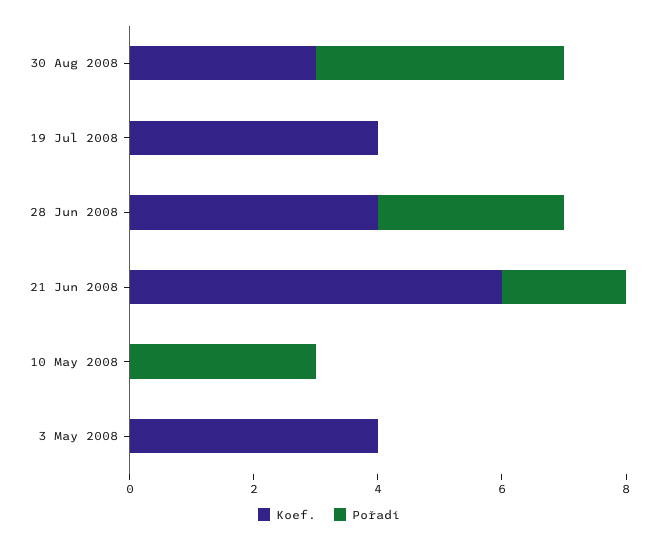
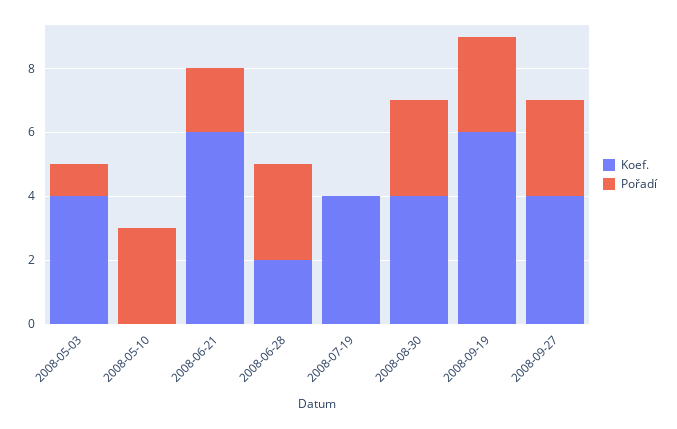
Koef., 30 Aug 2008: 3 -> 4
Pořadí, 30 Aug 2008: 4 -> 3
Koef., 28 Jun 2008: 4 -> 2
Pořadí, 3 May 2008: 0 -> 1
Koef., 2008-09-19: none -> 6
Pořadí, 2008-09-19: none -> 3
Koef., 2008-09-27: none -> 4
Pořadí, 2008-09-27: none -> 3

